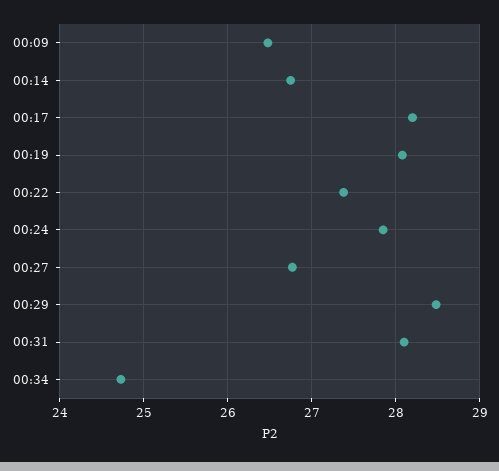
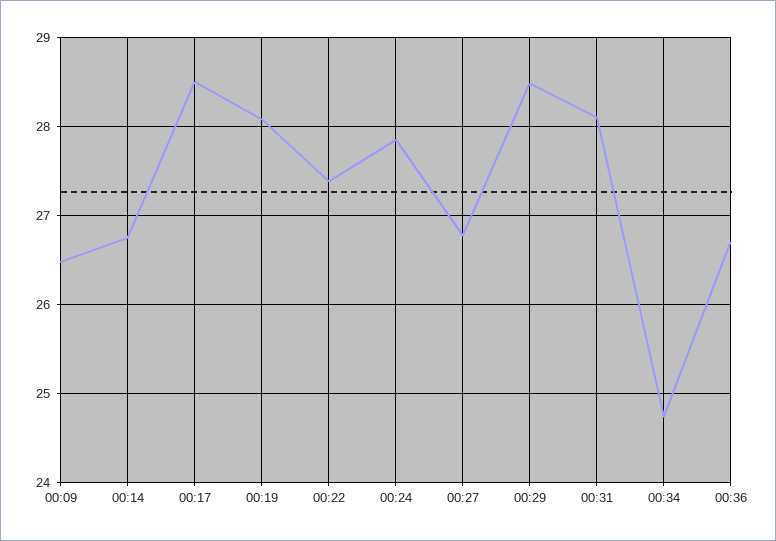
00:17: 28.2 -> 28.5
00:36: none -> 26.7

